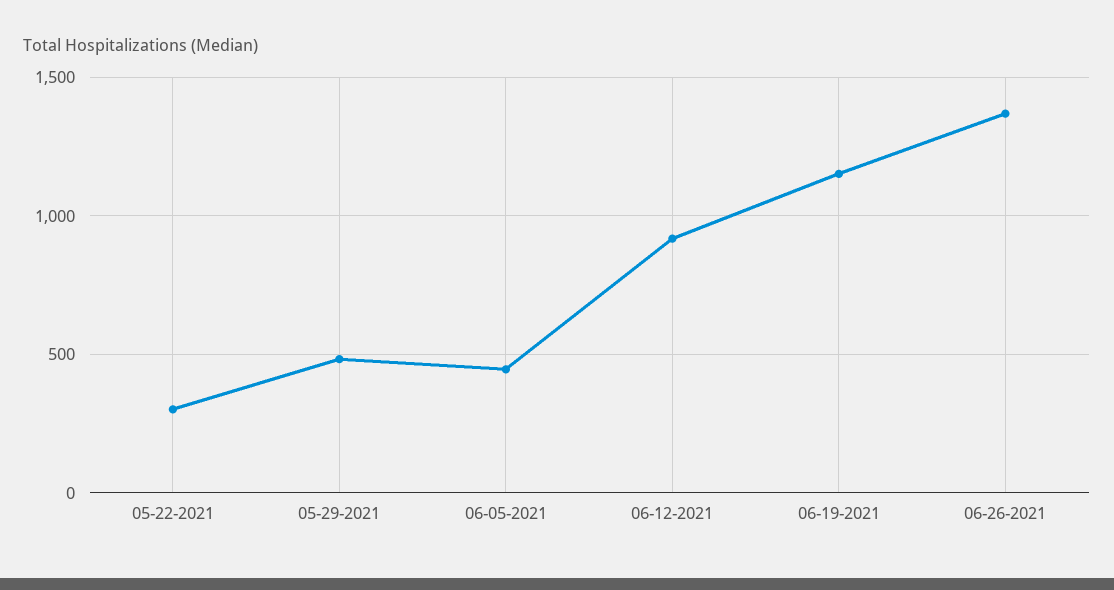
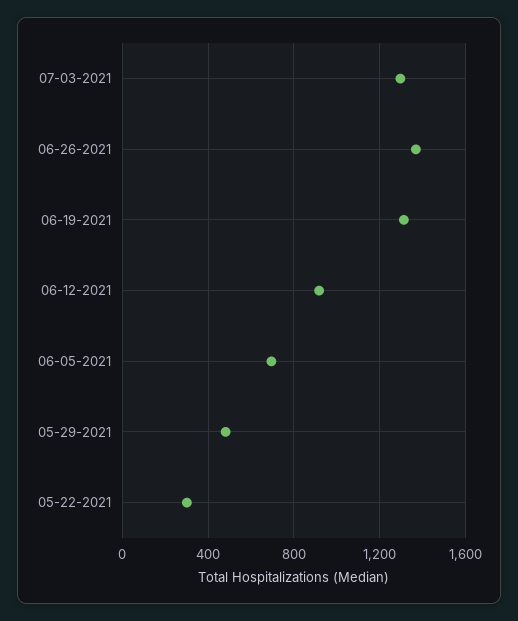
06-05-2021: 450 -> 700
06-19-2021: 1150 -> 1300
07-03-2021: none -> 1300

